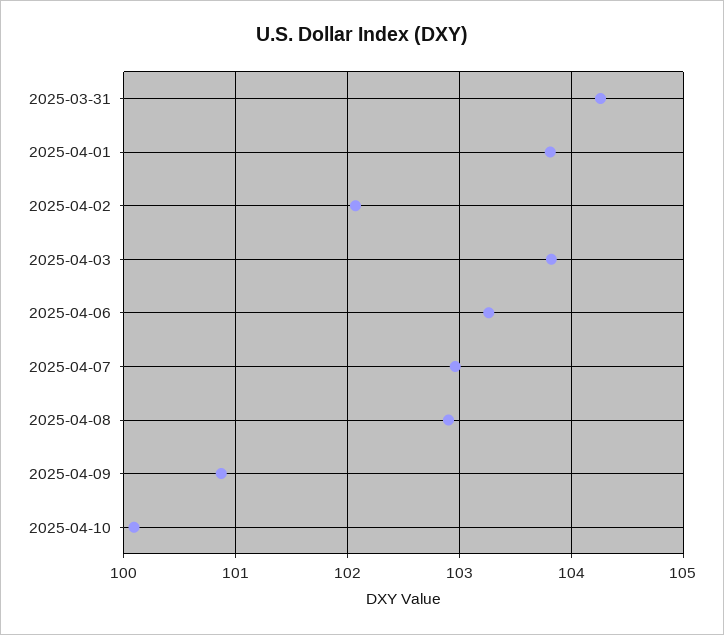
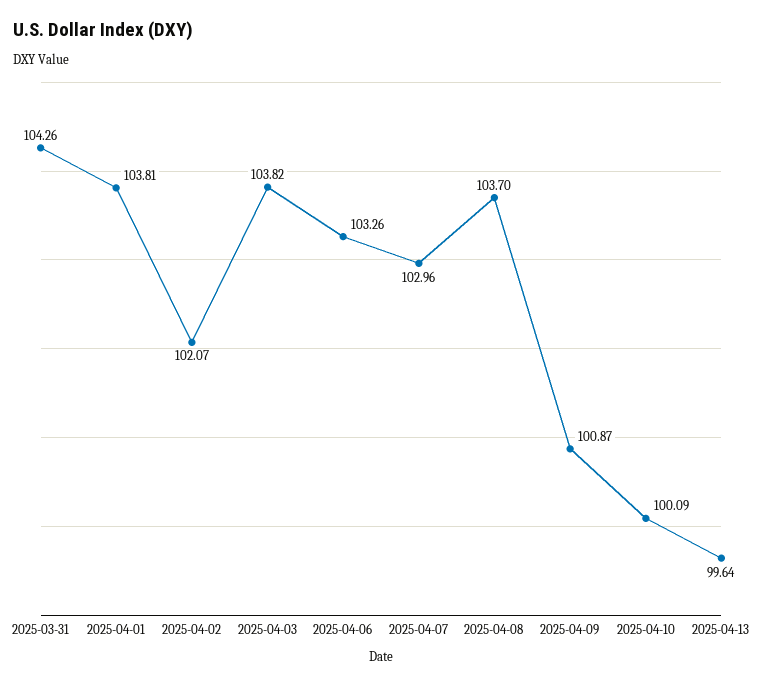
2025-04-08: 102.9 -> 103.7
2025-04-13: none -> 99.64

